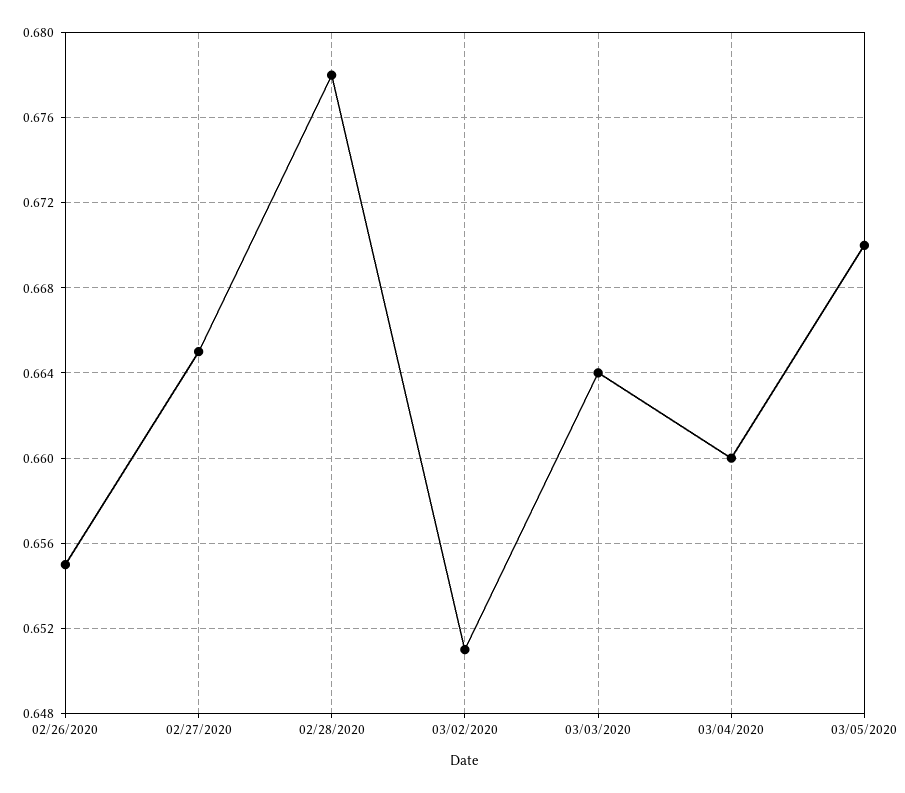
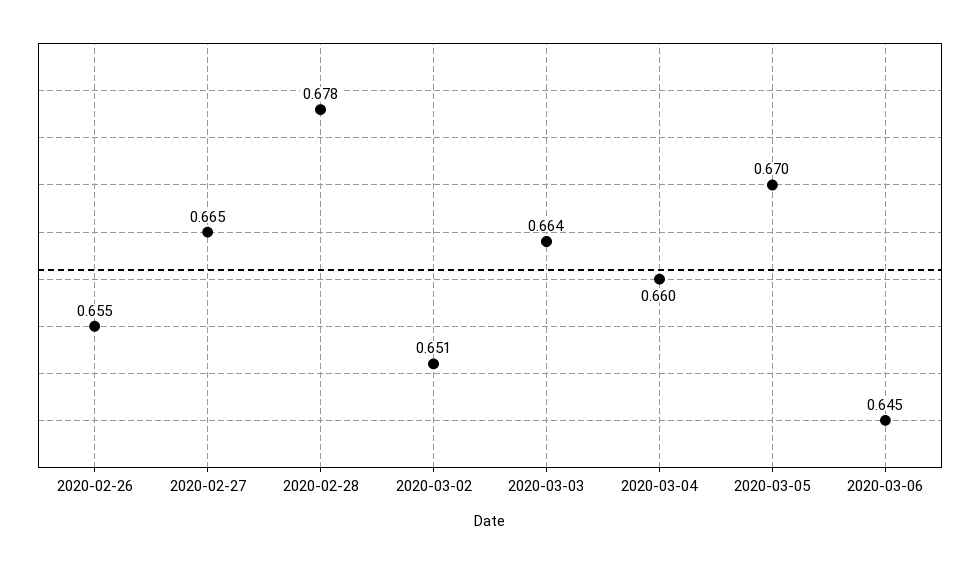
2020-03-06: none -> 0.645

